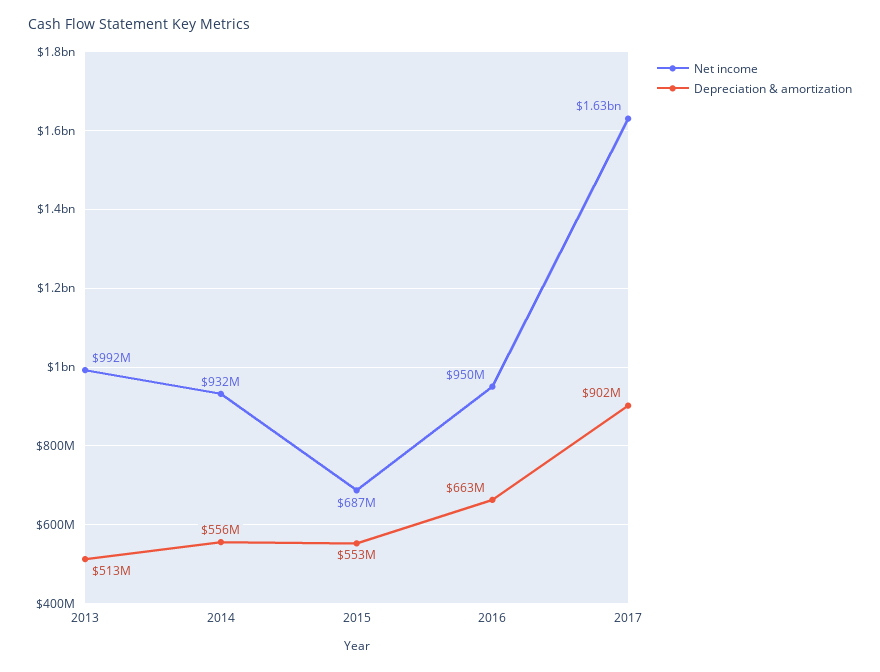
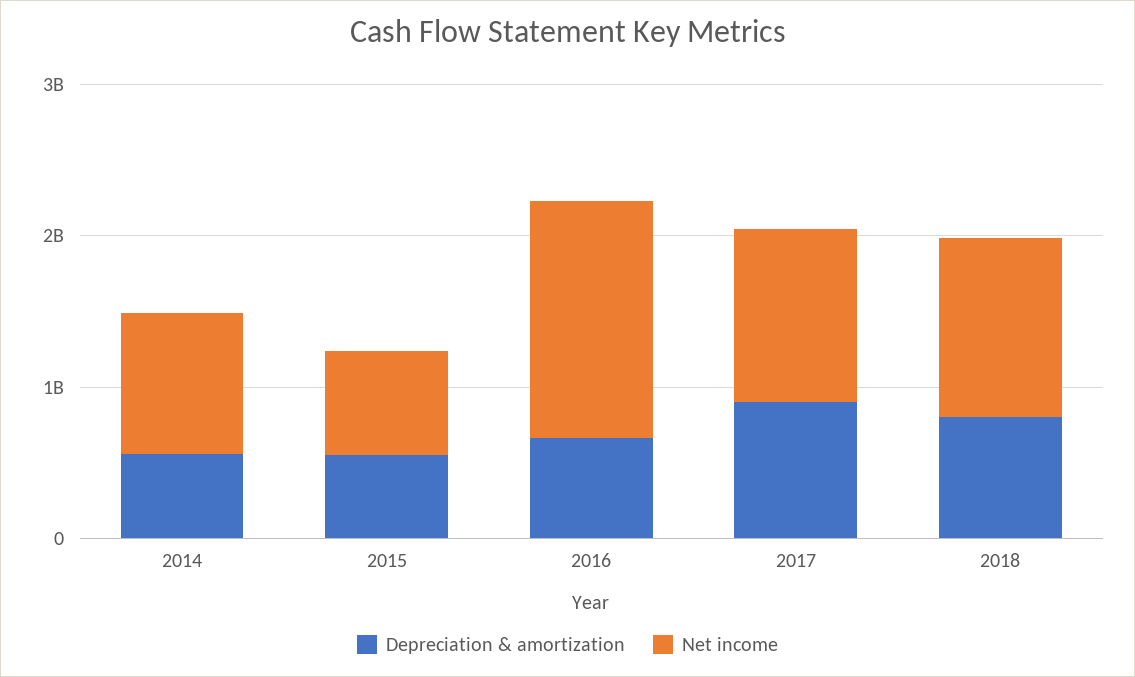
Net income, 2013: 992000000 -> none
Depreciation & amortization, 2013: 513000000 -> none
Net income, 2016: 950000000 -> 1600000000
Net income, 2017: 1630000000 -> 1200000000
Depreciation & amortization, 2018: none -> 800000000
Net income, 2018: none -> 1200000000

